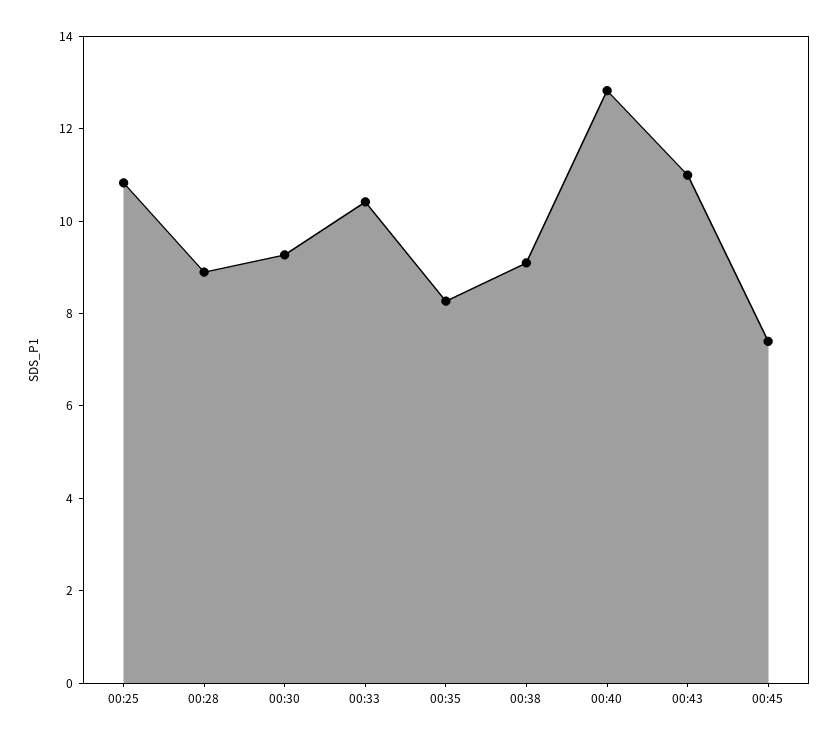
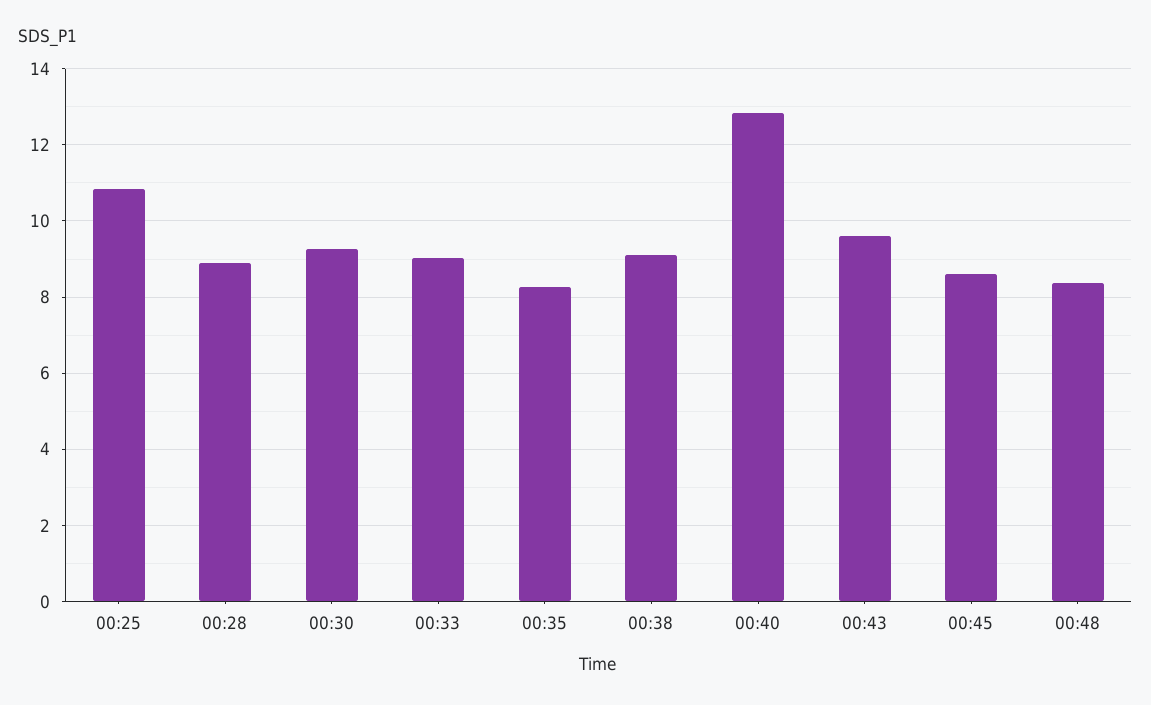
00:33: 10.5 -> 9
00:43: 11 -> 9.6
00:45: 7.5 -> 8.6
00:48: none -> 8.4

